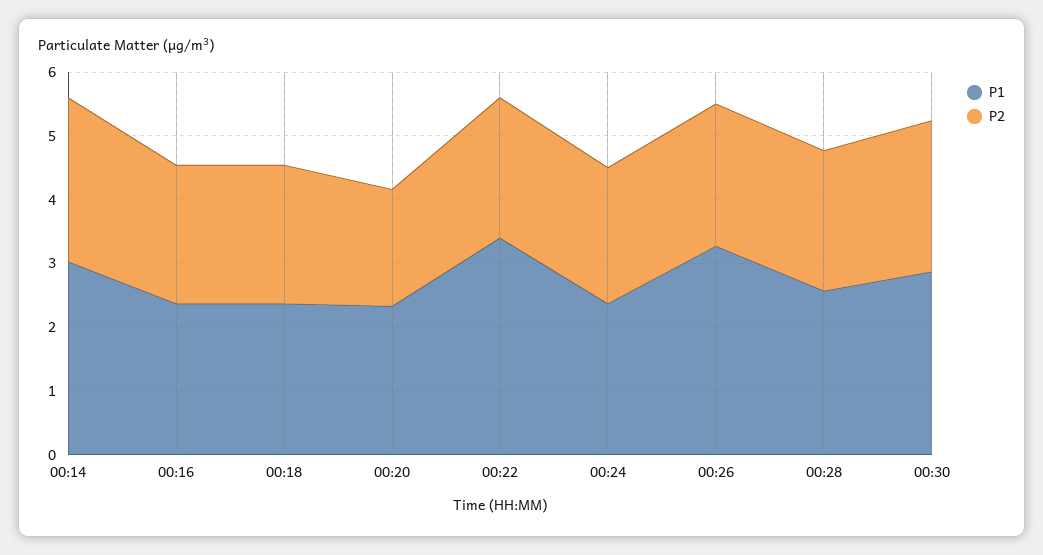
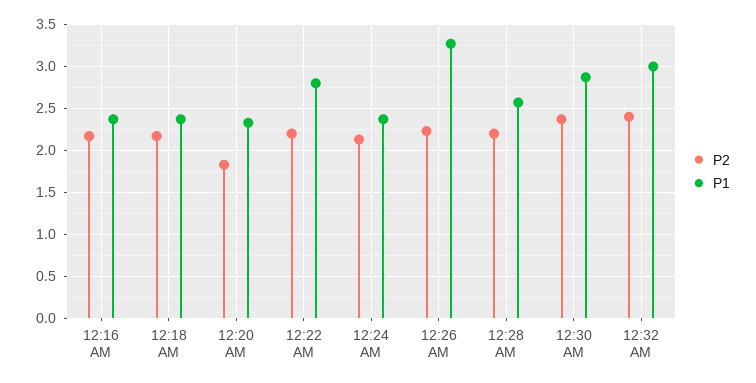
P1, 00:14: 3 -> none
P2, 00:14: 2.6 -> none
P1, 00:22: 3.4 -> 2.8
P2, 12:32 AM: none -> 2.4
P1, 12:32 AM: none -> 3

